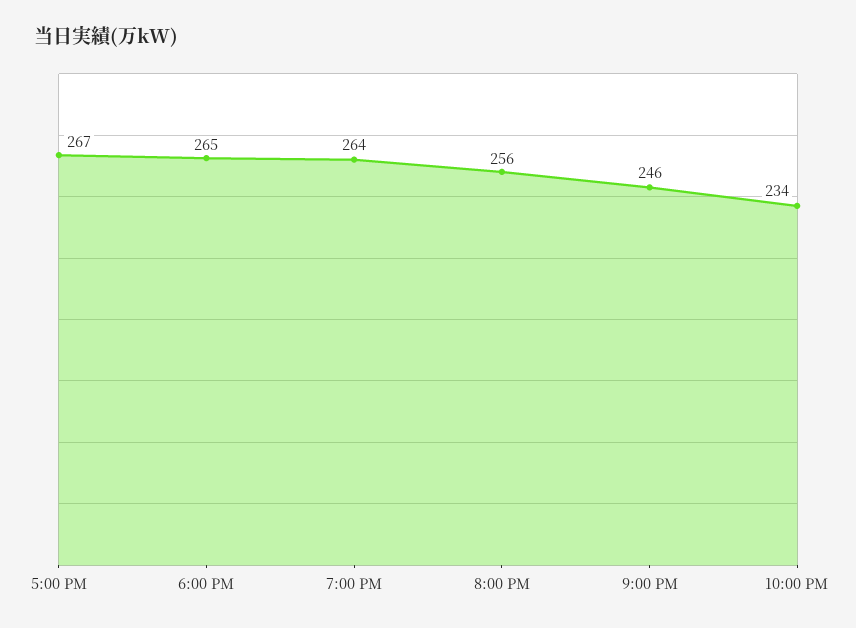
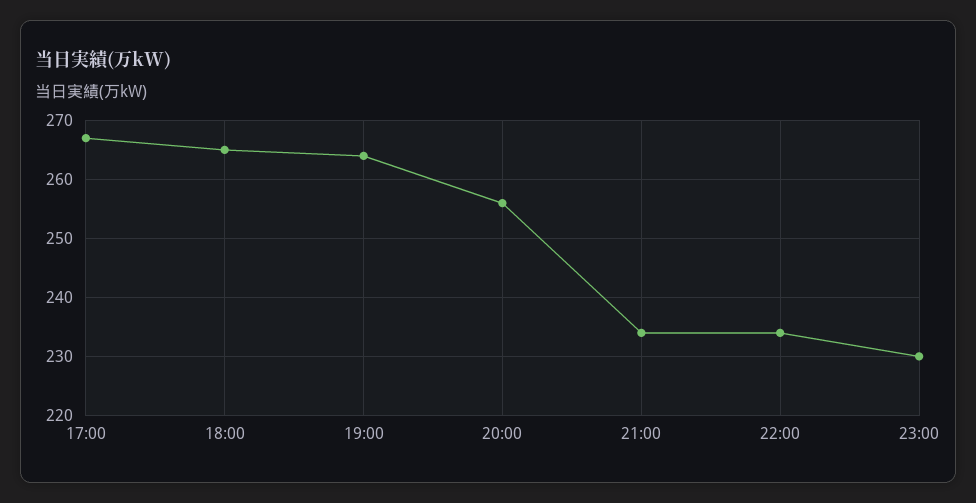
9:00 PM: 246 -> 235
23:00: none -> 230

